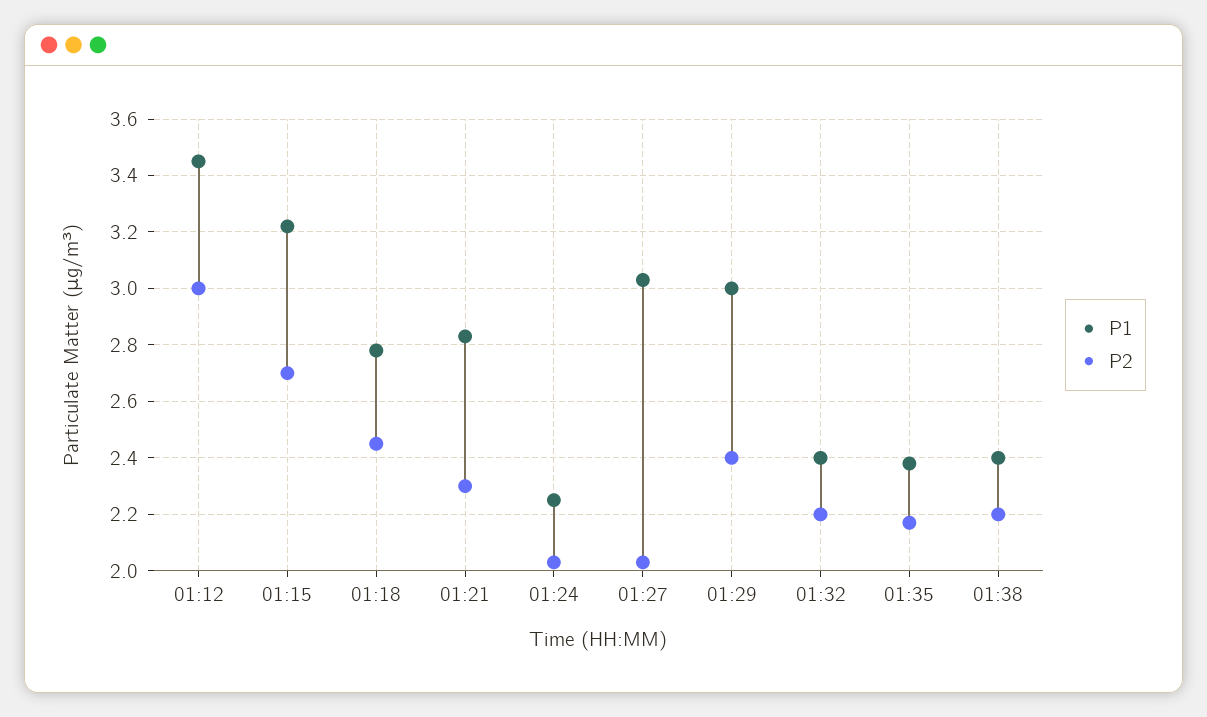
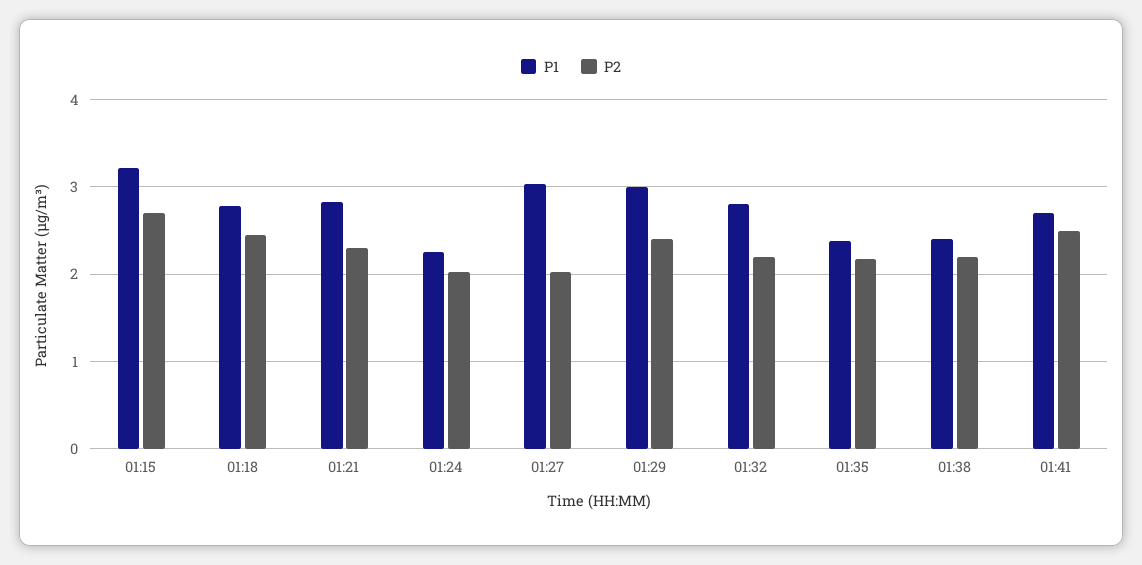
P1, 01:12: 3.45 -> none
P2, 01:12: 3 -> none
P1, 01:32: 2.4 -> 2.8
P1, 01:41: none -> 2.7
P2, 01:41: none -> 2.5

